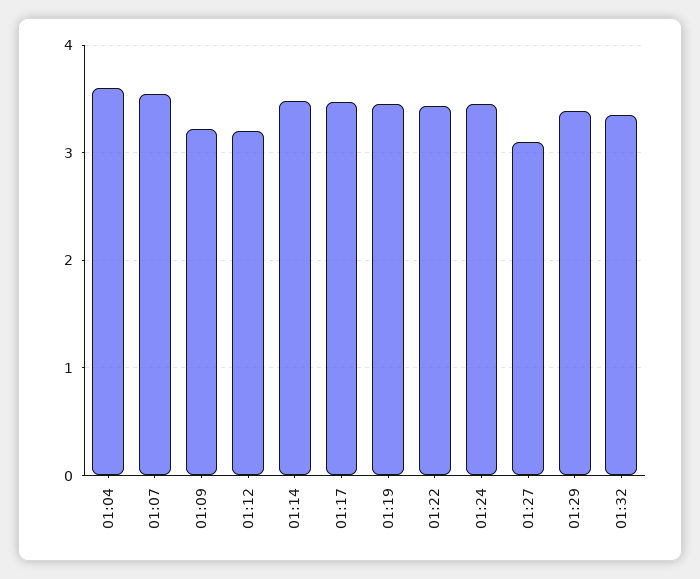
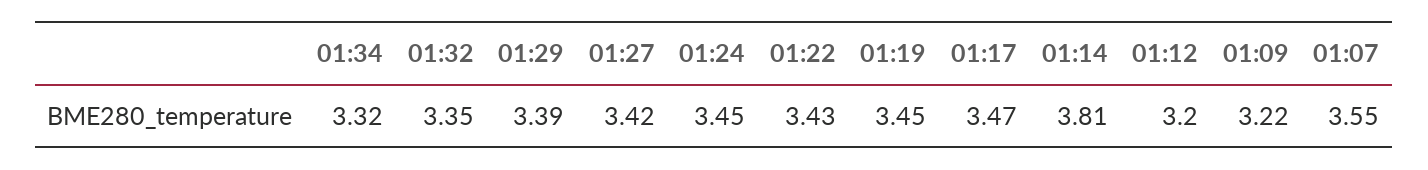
01:04: 3.6 -> none
01:14: 3.5 -> 3.81
01:27: 3.1 -> 3.42
01:34: none -> 3.32

